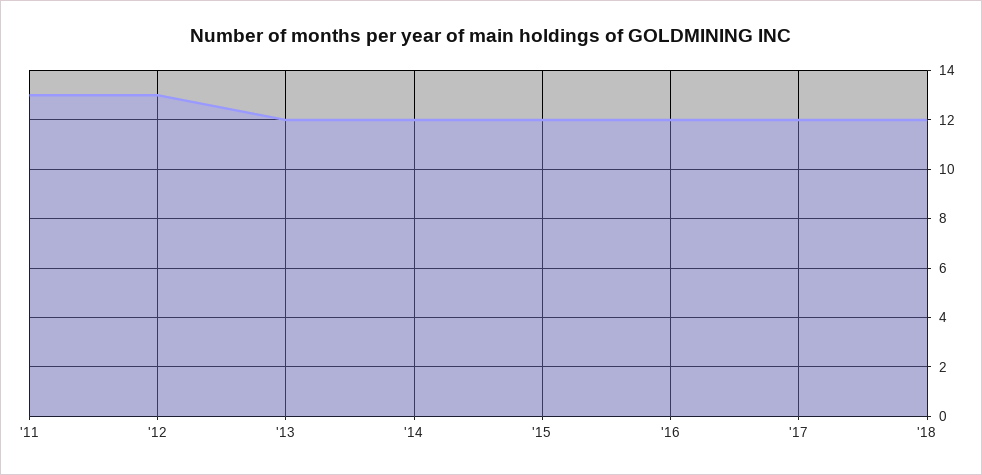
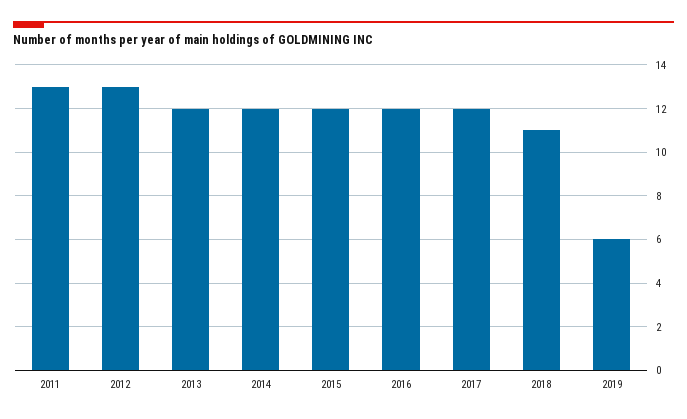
'18: 12 -> 11
2019: none -> 6

